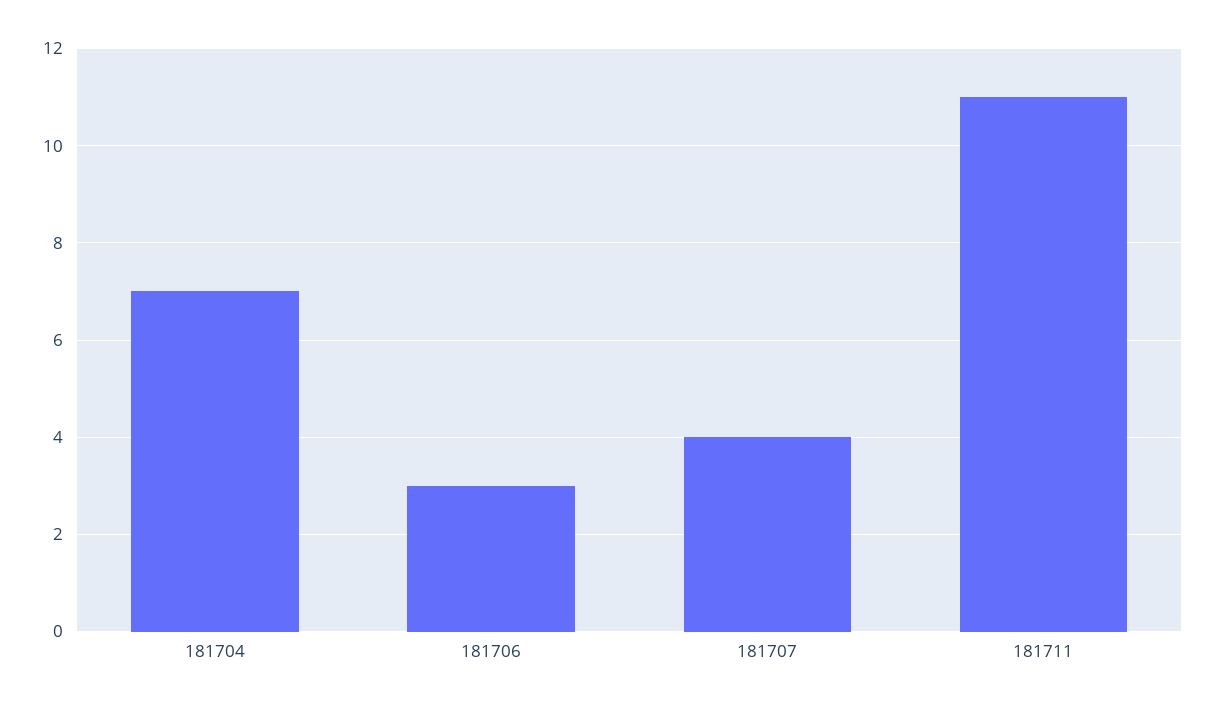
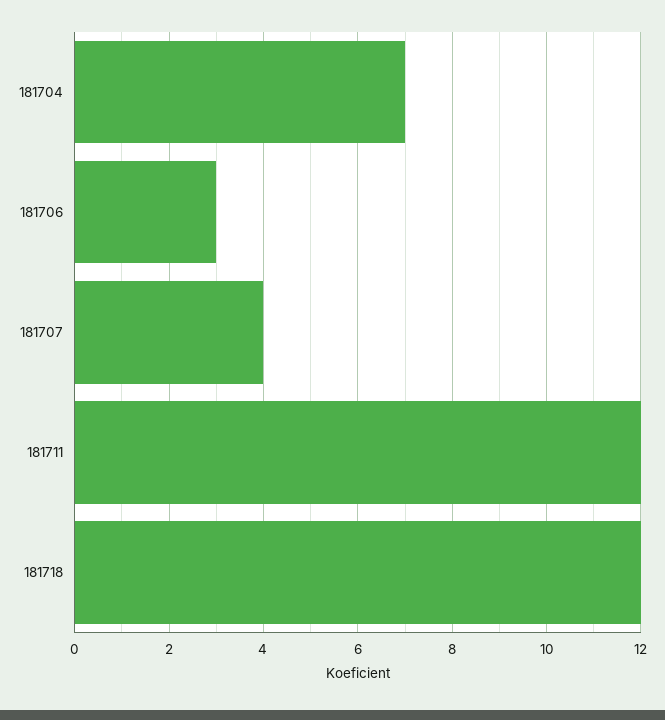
181711: 11 -> 12
181718: none -> 12

